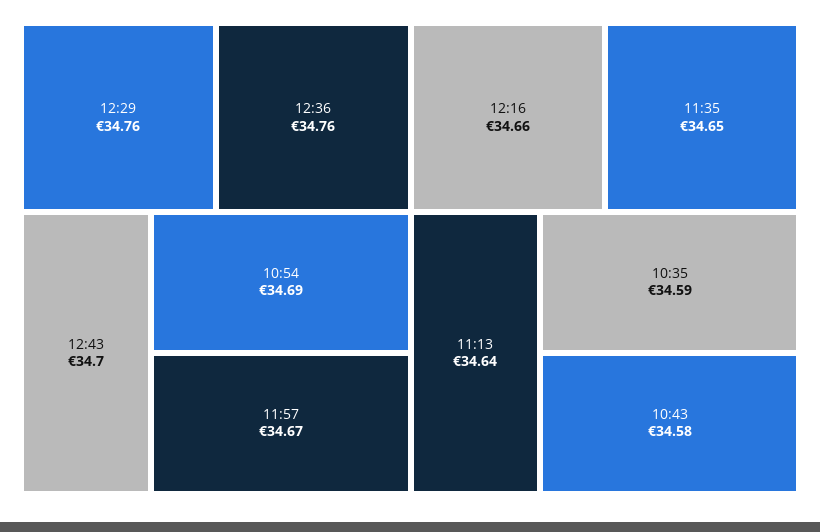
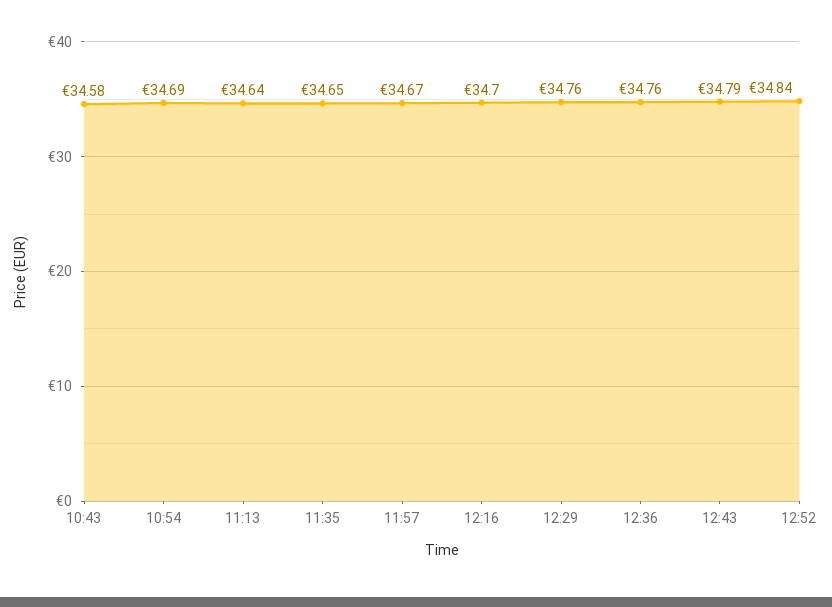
12:43: 34.7 -> 34.79
12:16: 34.66 -> 34.7
10:35: 34.59 -> none
12:52: none -> 34.84

